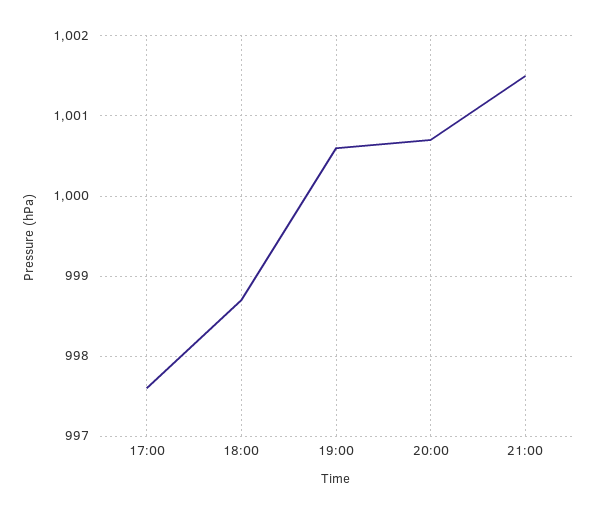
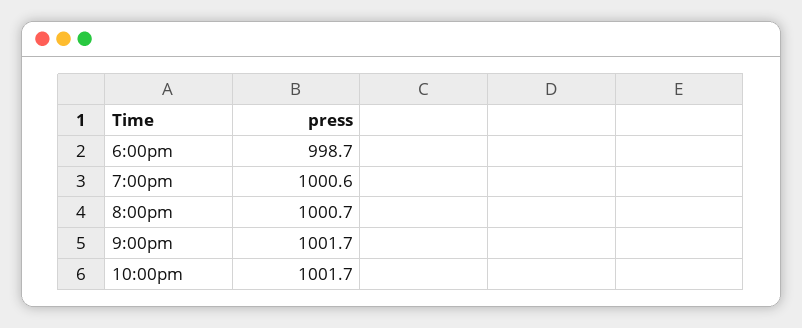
17:00: 997.6 -> none
21:00: 1001.5 -> 1001.7
10:00pm: none -> 1001.7

